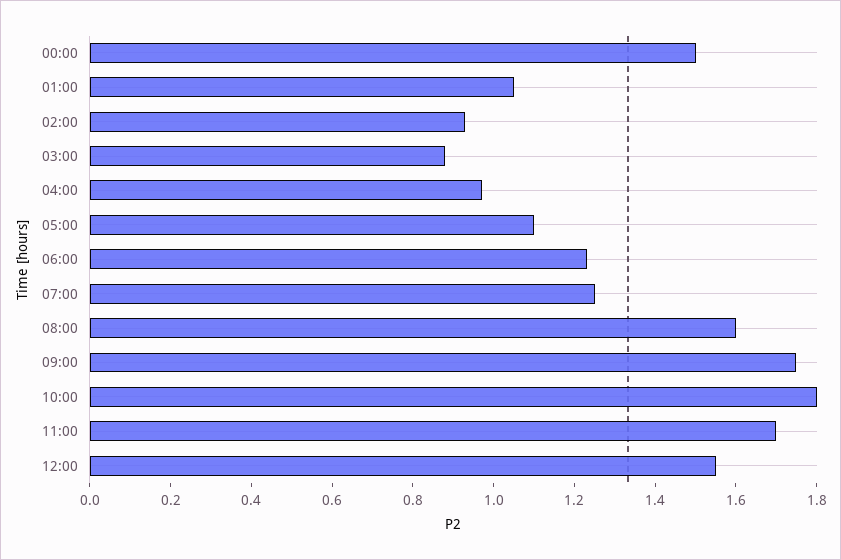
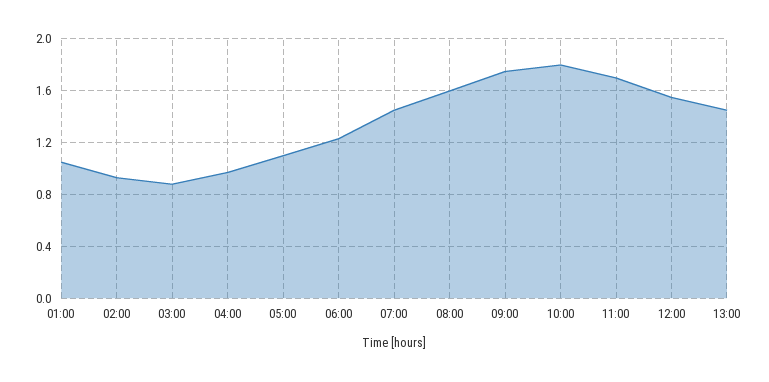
00:00: 1.5 -> none
07:00: 1.25 -> 1.45
13:00: none -> 1.45

